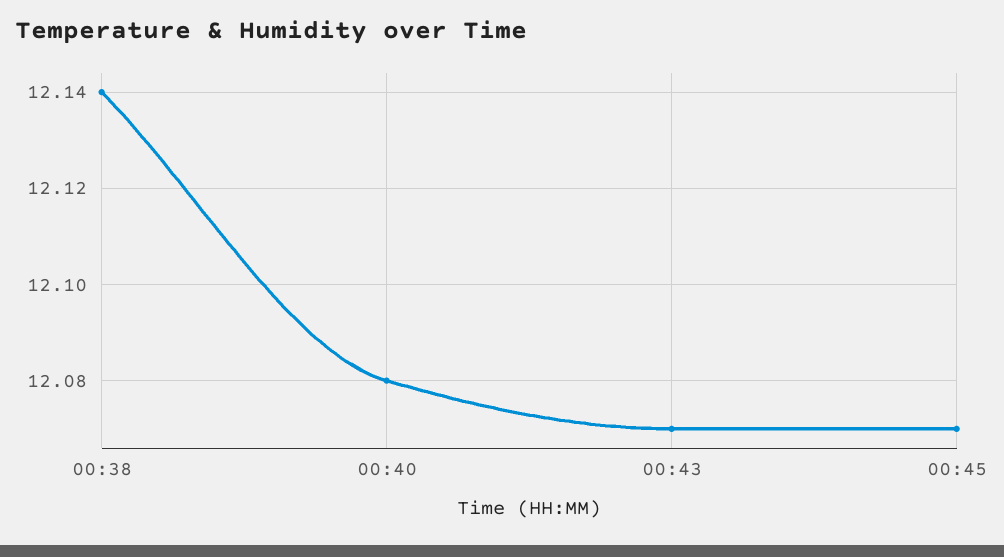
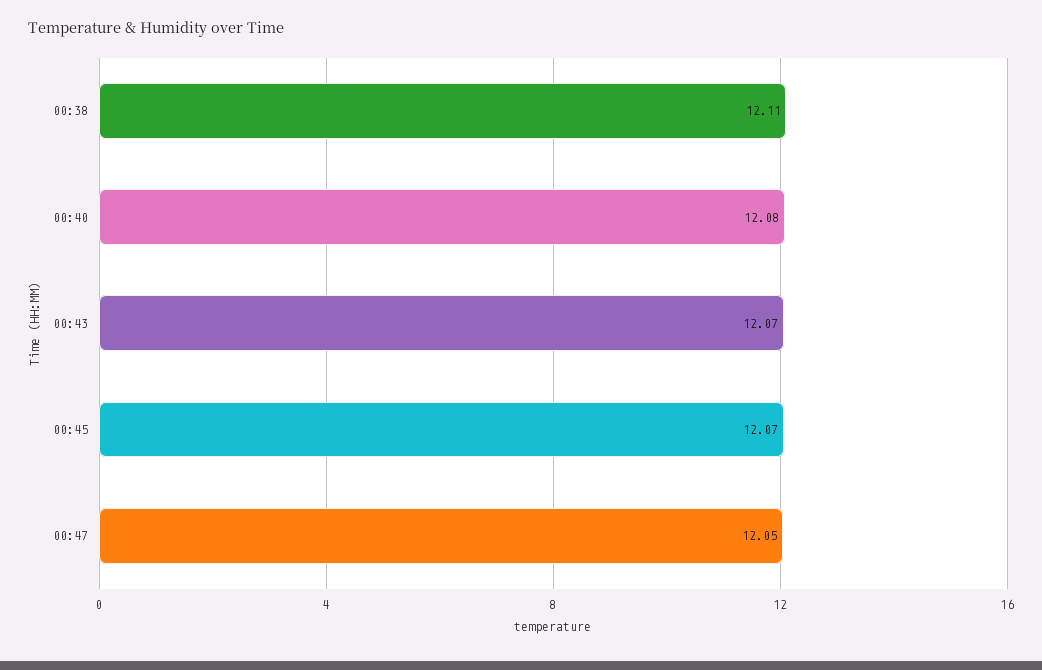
00:38: 12.14 -> 12.11
00:47: none -> 12.05

